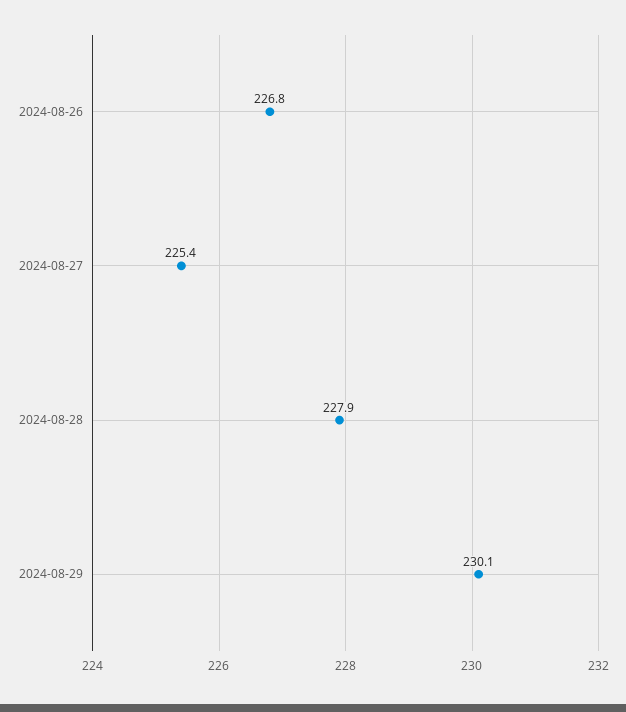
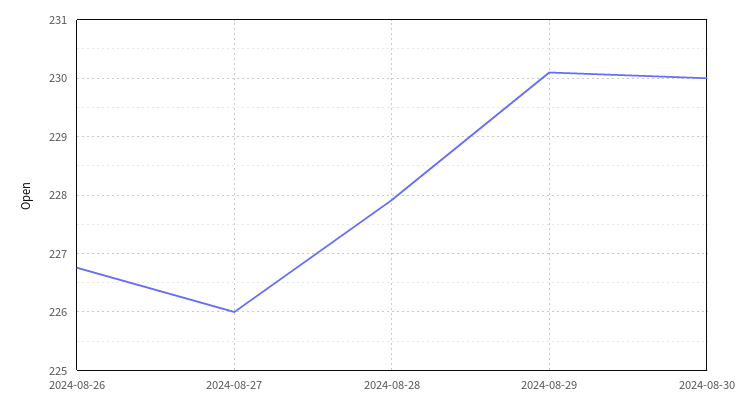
2024-08-27: 225.4 -> 226
2024-08-30: none -> 230

